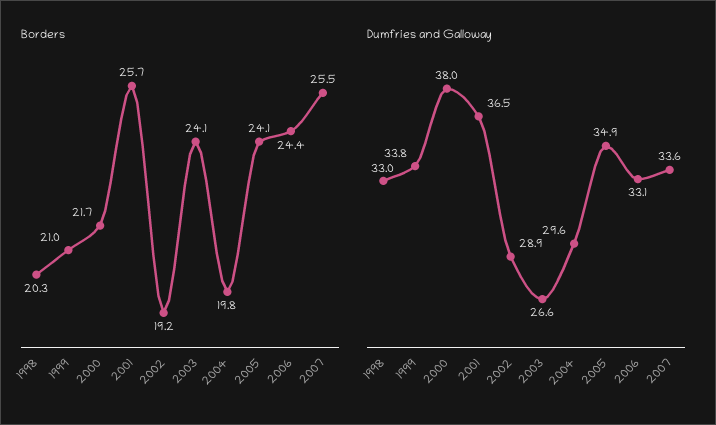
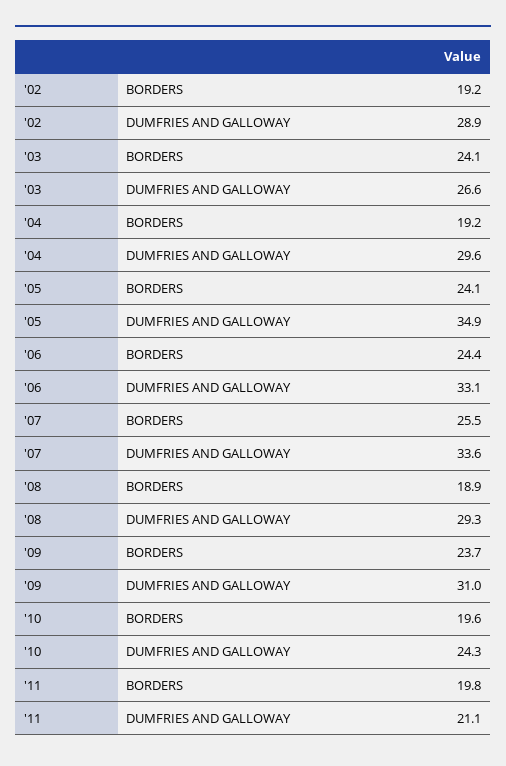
Borders, 1998: 20.3 -> none
Borders, 1999: 21 -> none
Borders, 2000: 21.7 -> none
Borders, 2001: 25.7 -> none
Borders, 2004: 19.8 -> 19.2
Dumfries and Galloway, 1998: 33 -> none
Dumfries and Galloway, 1999: 33.8 -> none
Dumfries and Galloway, 2000: 38 -> none
Dumfries and Galloway, 2001: 36.5 -> none
Borders, '08: none -> 18.9
Dumfries and Galloway, '08: none -> 29.3
Borders, '09: none -> 23.7
Dumfries and Galloway, '09: none -> 31
Borders, '10: none -> 19.6
Dumfries and Galloway, '10: none -> 24.3
Borders, '11: none -> 19.8
Dumfries and Galloway, '11: none -> 21.1

